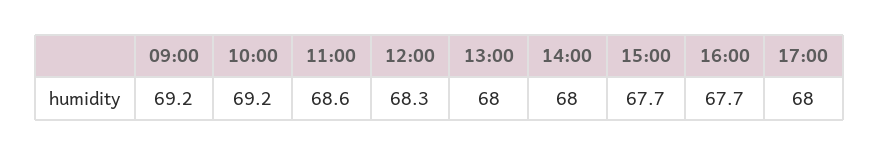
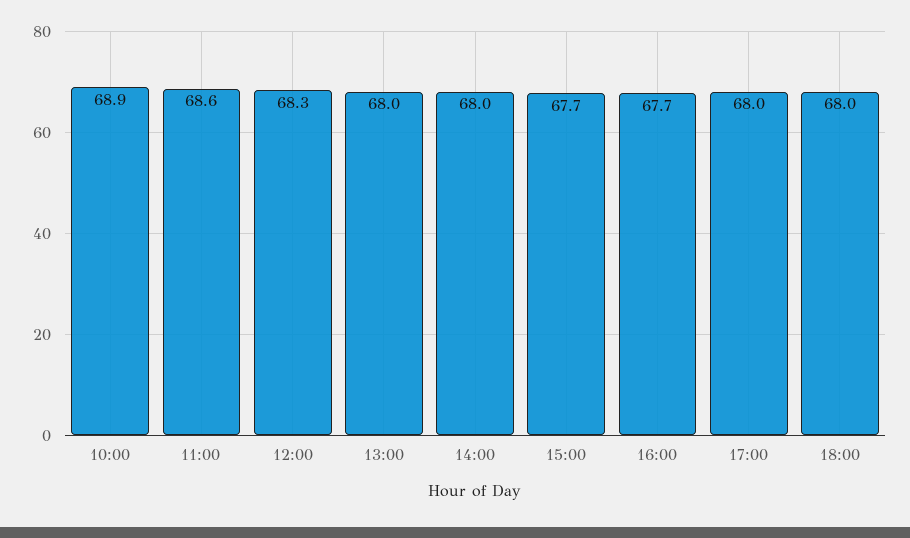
09:00: 69.2 -> none
10:00: 69.2 -> 68.9
18:00: none -> 68

